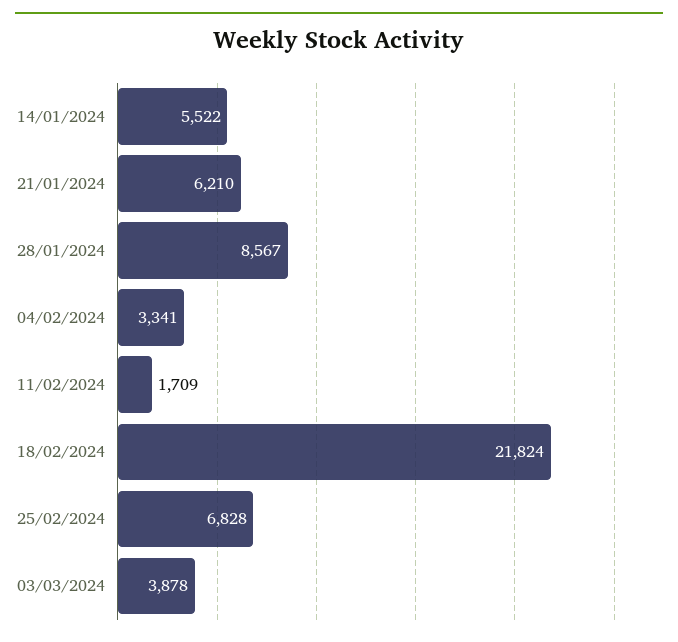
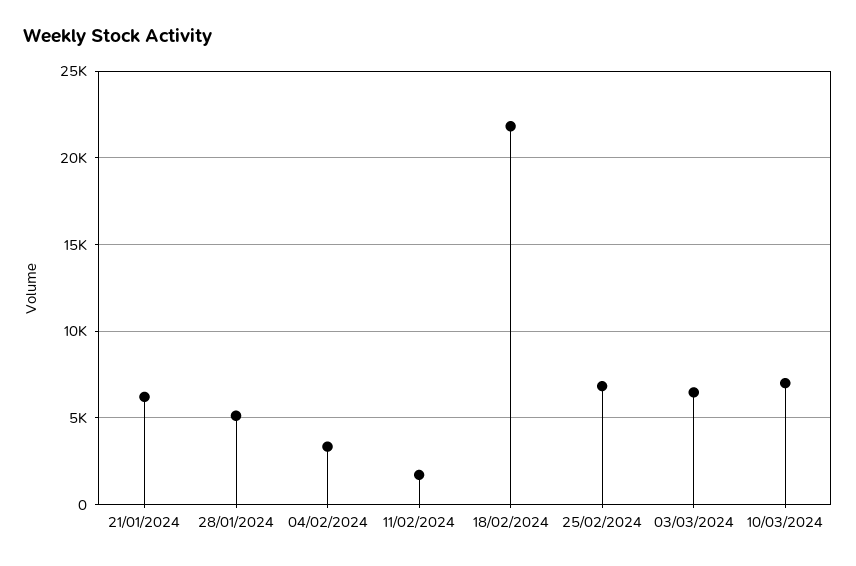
14/01/2024: 5522 -> none
28/01/2024: 8567 -> 5000
03/03/2024: 3878 -> 6500
10/03/2024: none -> 7000

